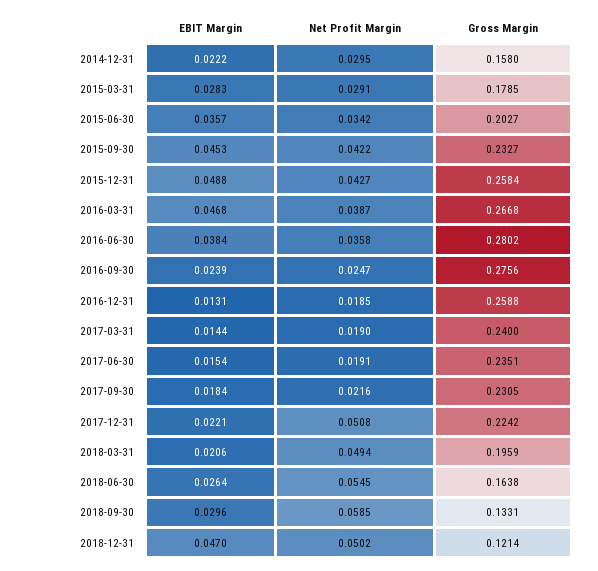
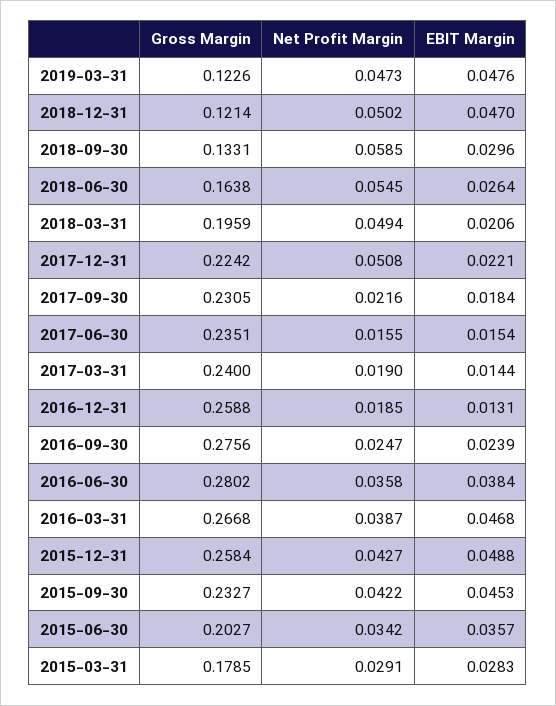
EBIT Margin, 2014-12-31: 0.0222 -> none
Net Profit Margin, 2014-12-31: 0.0295 -> none
Gross Margin, 2014-12-31: 0.158 -> none
Net Profit Margin, 2017-06-30: 0.0191 -> 0.0155
Gross Margin, 2019-03-31: none -> 0.1226
Net Profit Margin, 2019-03-31: none -> 0.0473
EBIT Margin, 2019-03-31: none -> 0.0476

